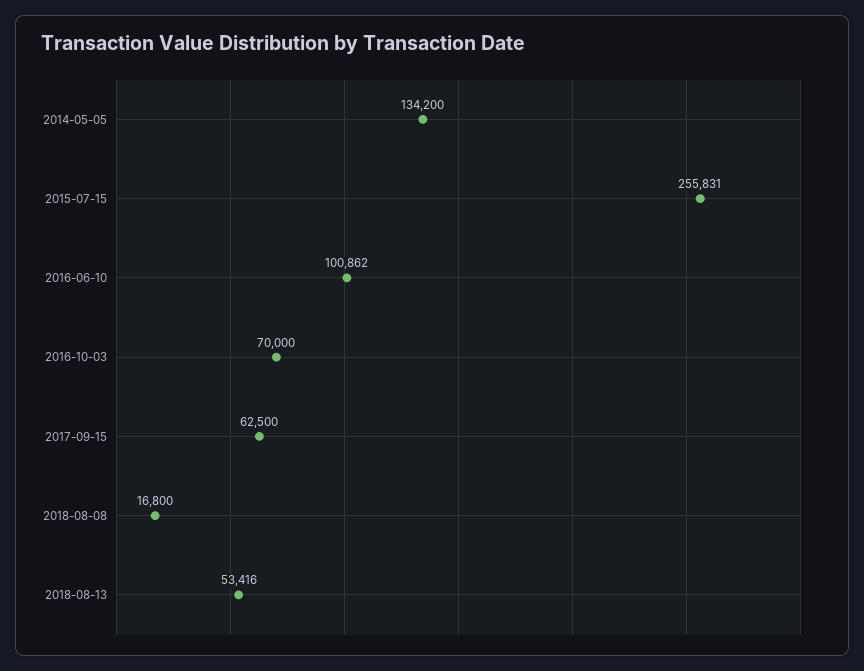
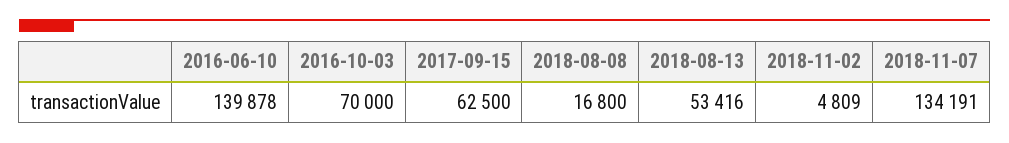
2014-05-05: 134200 -> none
2015-07-15: 255831 -> none
2016-06-10: 100862 -> 139878
2018-11-02: none -> 4809
2018-11-07: none -> 134191

